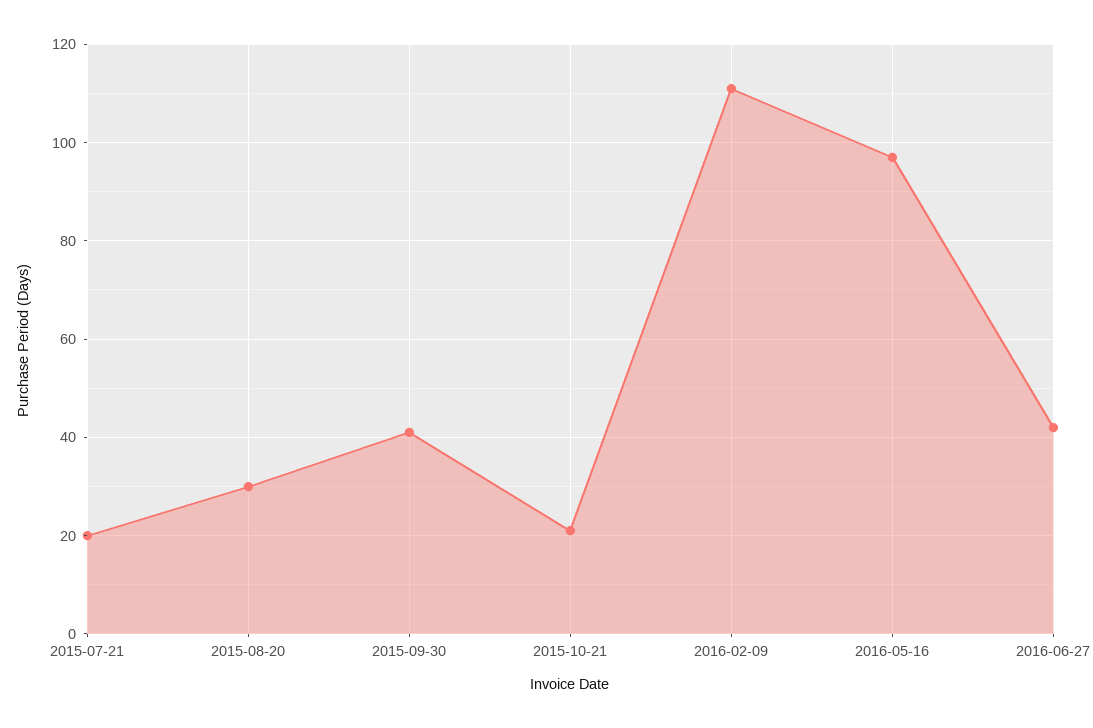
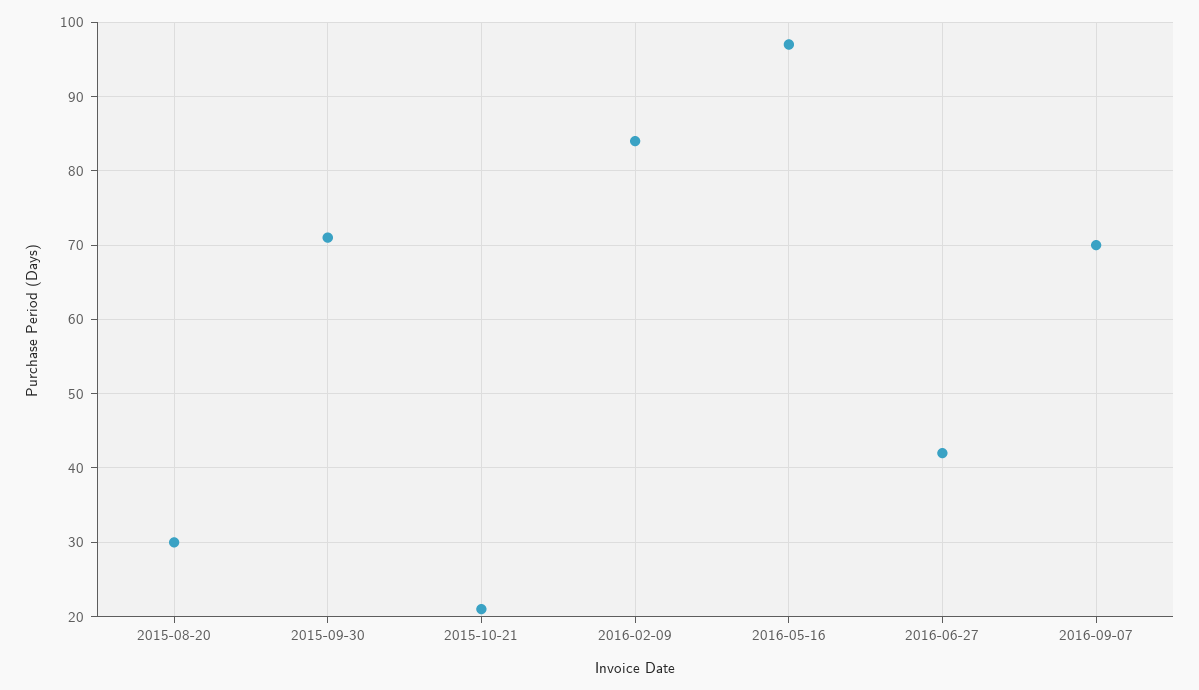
2015-07-21: 20 -> none
2015-09-30: 40 -> 71
2016-02-09: 110 -> 84
2016-09-07: none -> 70

